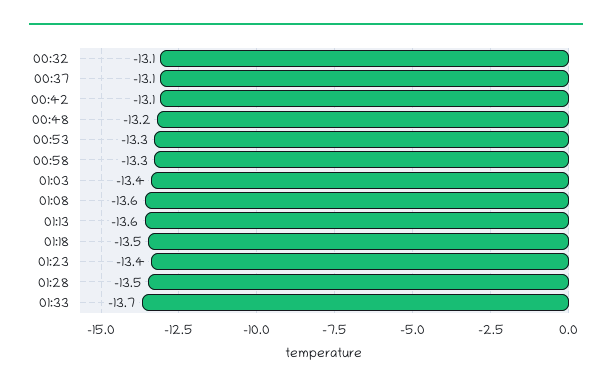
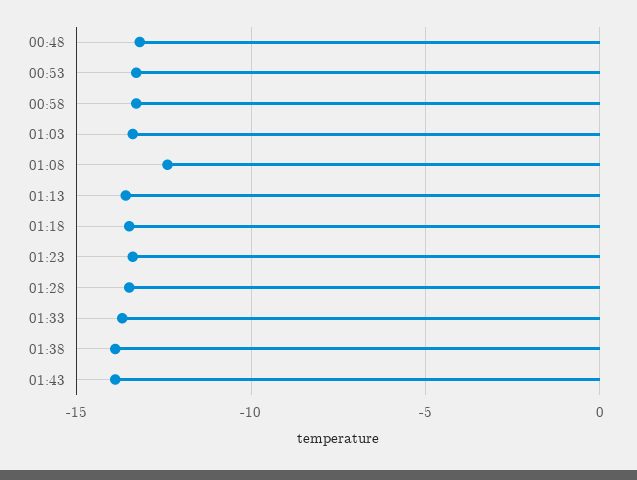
00:32: -13.1 -> none
00:37: -13.1 -> none
00:42: -13.1 -> none
01:08: -13.6 -> -12.5
01:38: none -> -14
01:43: none -> -14

